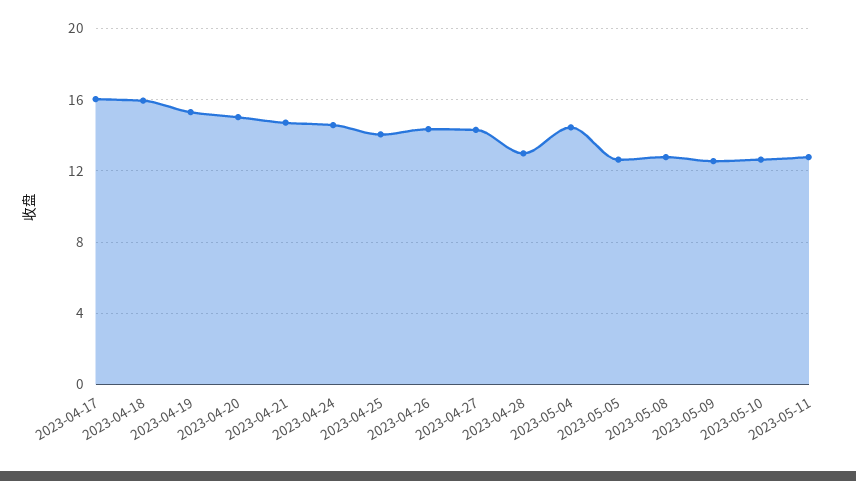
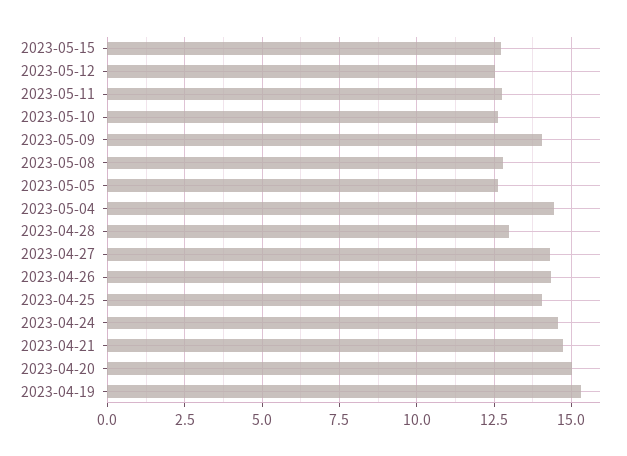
2023-04-17: 16 -> none
2023-04-18: 16 -> none
2023-05-09: 12.5 -> 14
2023-05-15: none -> 12.75
2023-05-12: none -> 12.5

